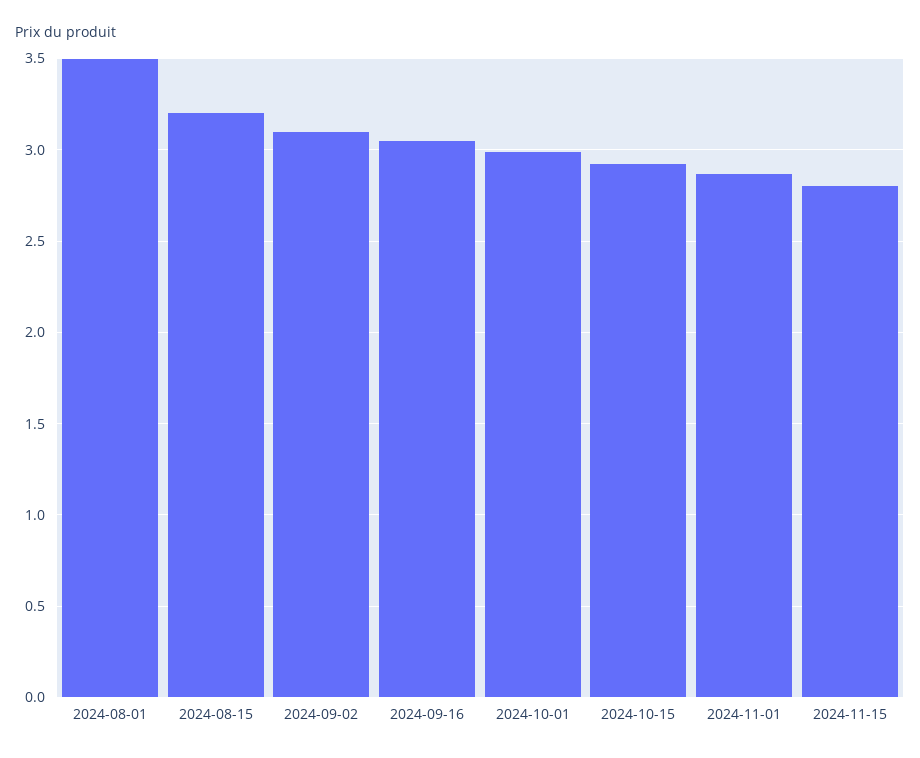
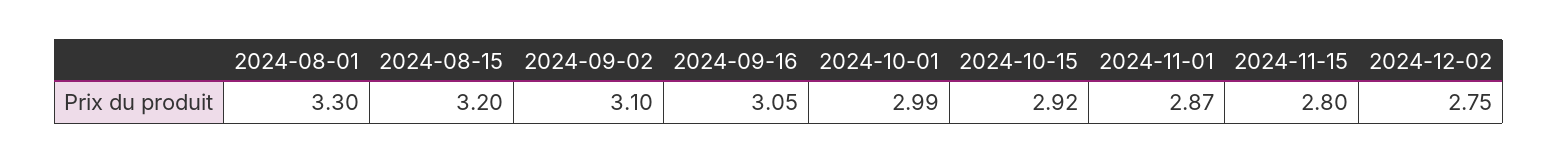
2024-08-01: 3.5 -> 3.3
2024-12-02: none -> 2.75

